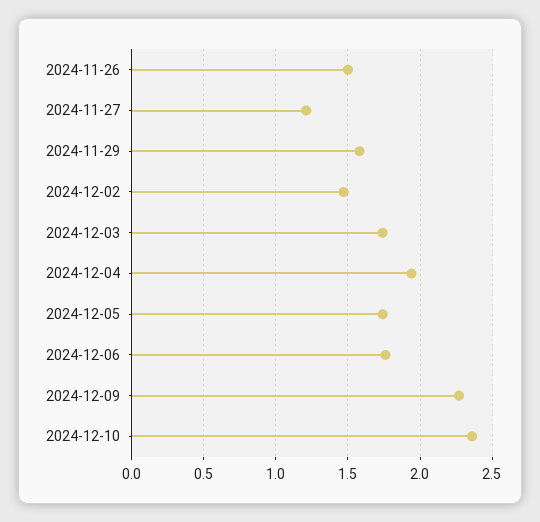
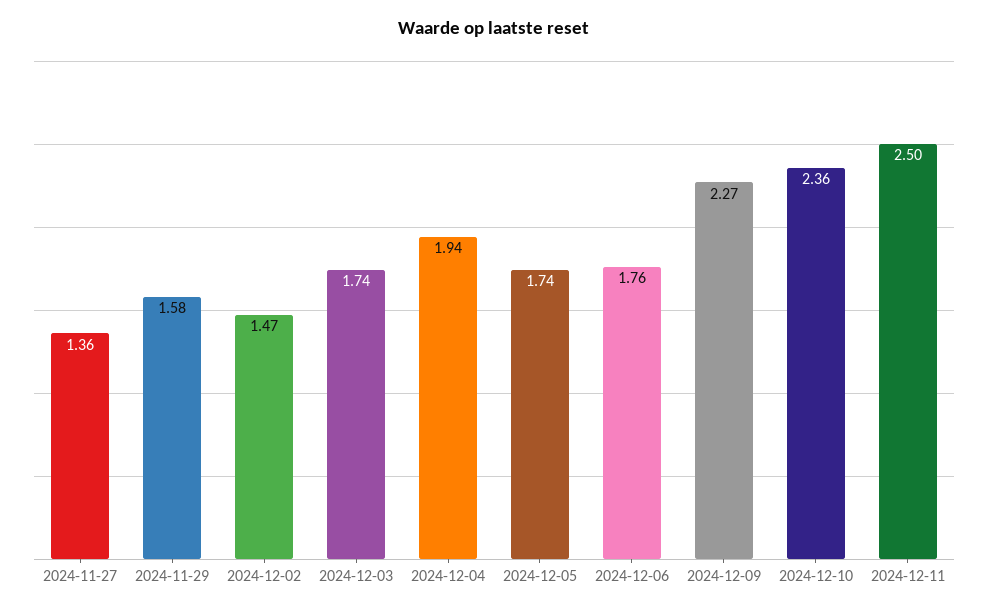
2024-11-26: 1.5 -> none
2024-11-27: 1.2 -> 1.36
2024-12-11: none -> 2.5

